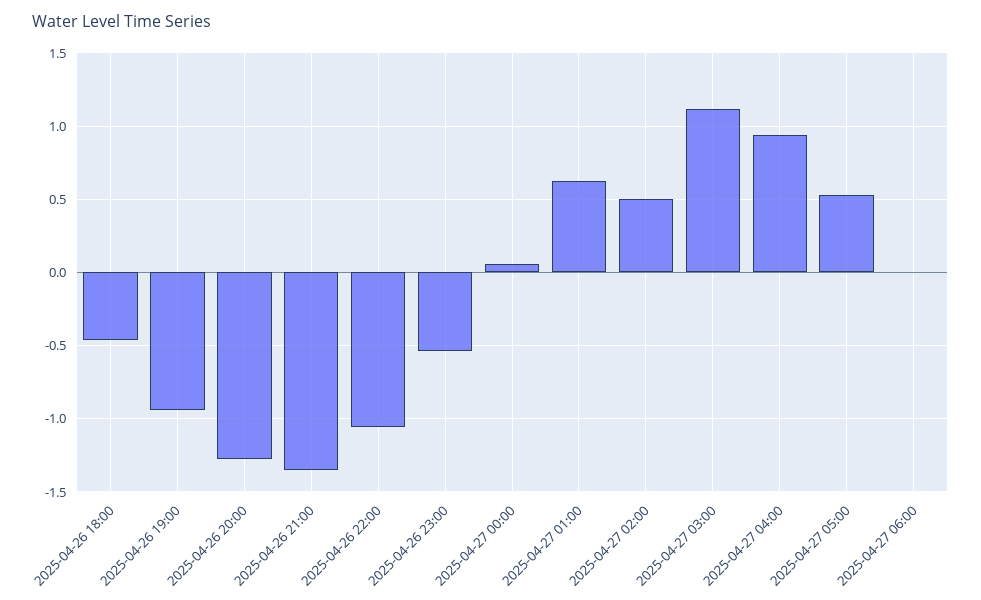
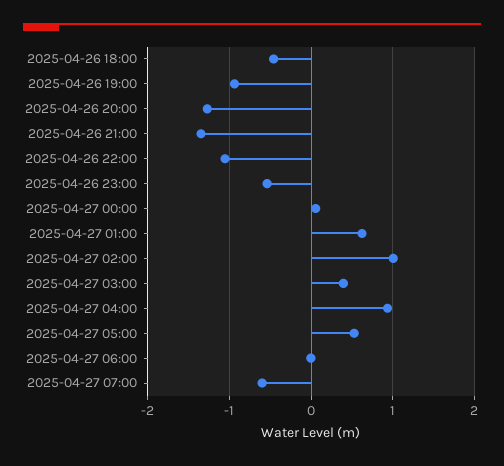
2025-04-27 02:00: 0.5 -> 1
2025-04-27 03:00: 1.1 -> 0.4
2025-04-27 07:00: none -> -0.6

